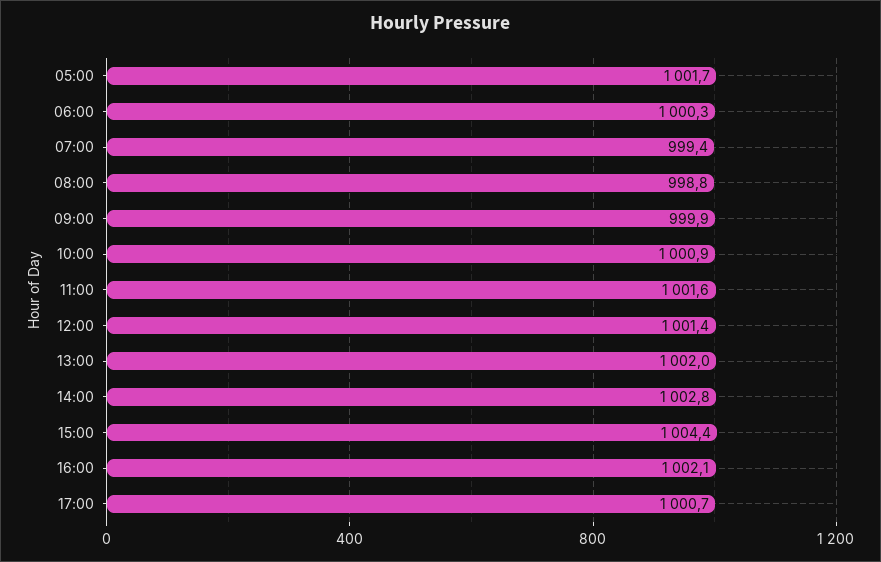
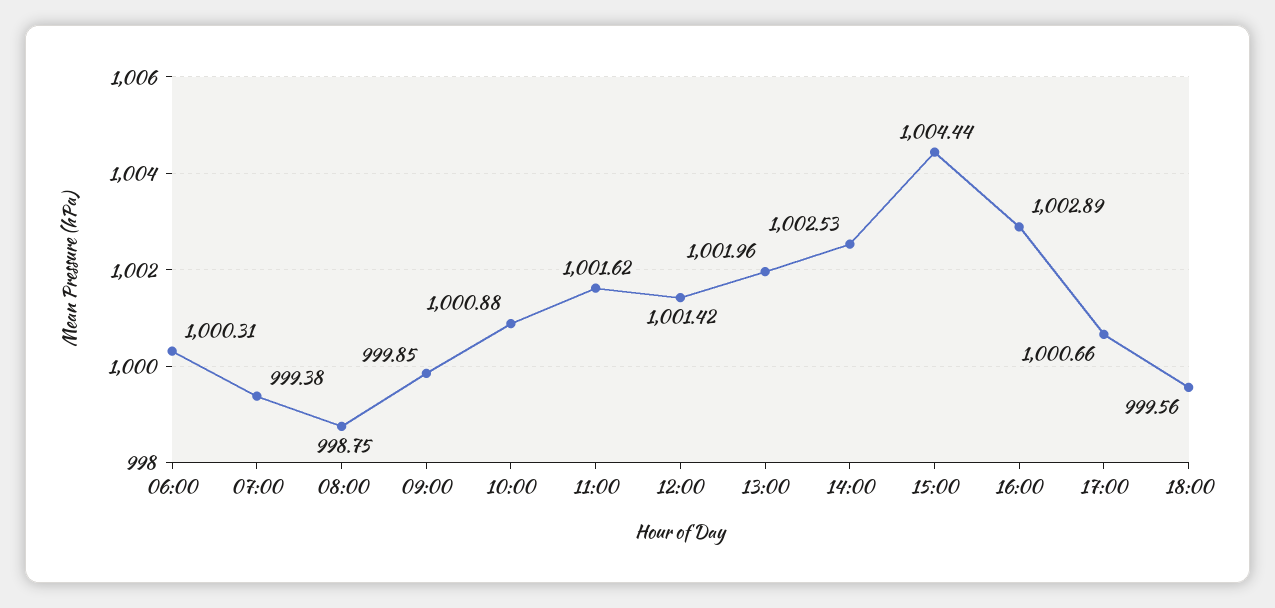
05:00: 1001.7 -> none
14:00: 1002.8 -> 1002.53
16:00: 1002.1 -> 1002.89
18:00: none -> 999.56

